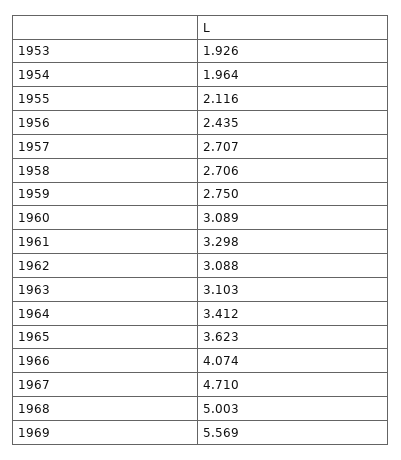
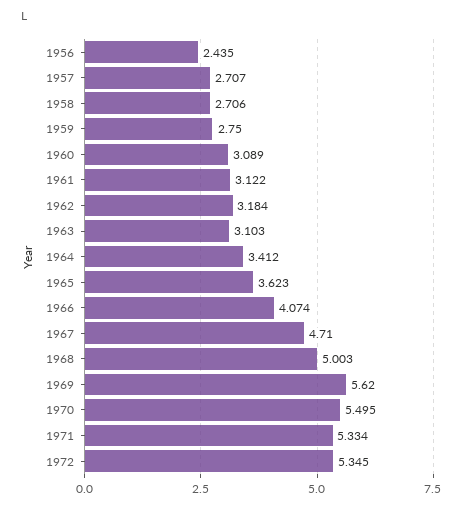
1953: 1.926 -> none
1954: 1.964 -> none
1955: 2.116 -> none
1961: 3.298 -> 3.122
1962: 3.088 -> 3.184
1969: 5.569 -> 5.62
1970: none -> 5.495
1971: none -> 5.334
1972: none -> 5.345

